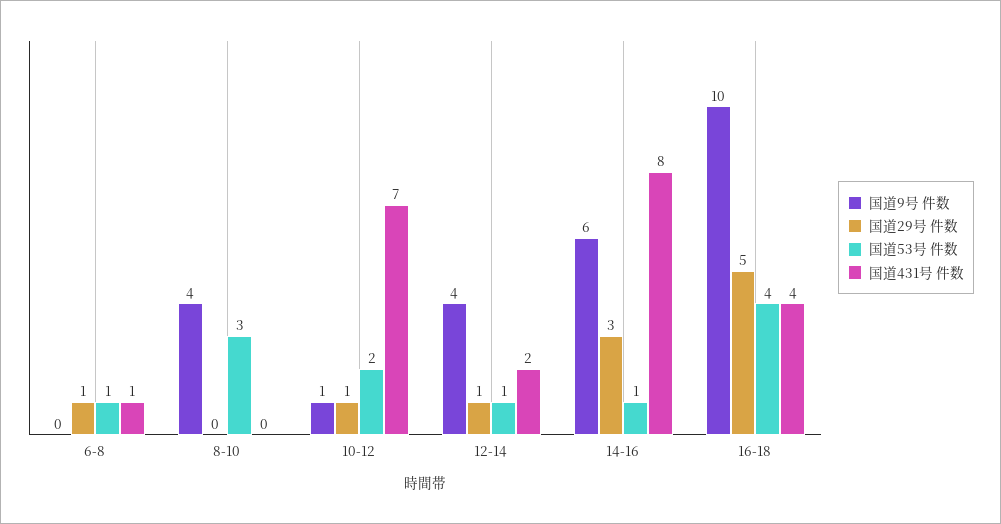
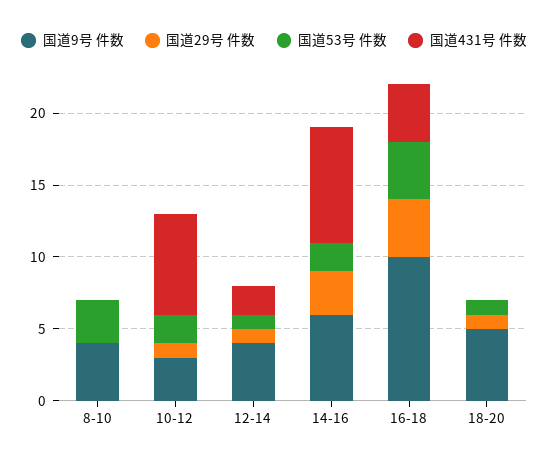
国道9号 件数, 6-8: 0 -> none
国道29号 件数, 6-8: 1 -> none
国道53号 件数, 6-8: 1 -> none
国道431号 件数, 6-8: 1 -> none
国道9号 件数, 10-12: 1 -> 3
国道53号 件数, 14-16: 1 -> 2
国道29号 件数, 16-18: 5 -> 4
国道9号 件数, 18-20: none -> 5
国道29号 件数, 18-20: none -> 1
国道53号 件数, 18-20: none -> 1
国道431号 件数, 18-20: none -> 0

